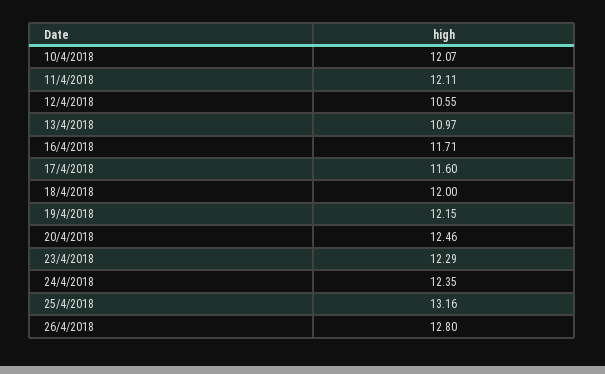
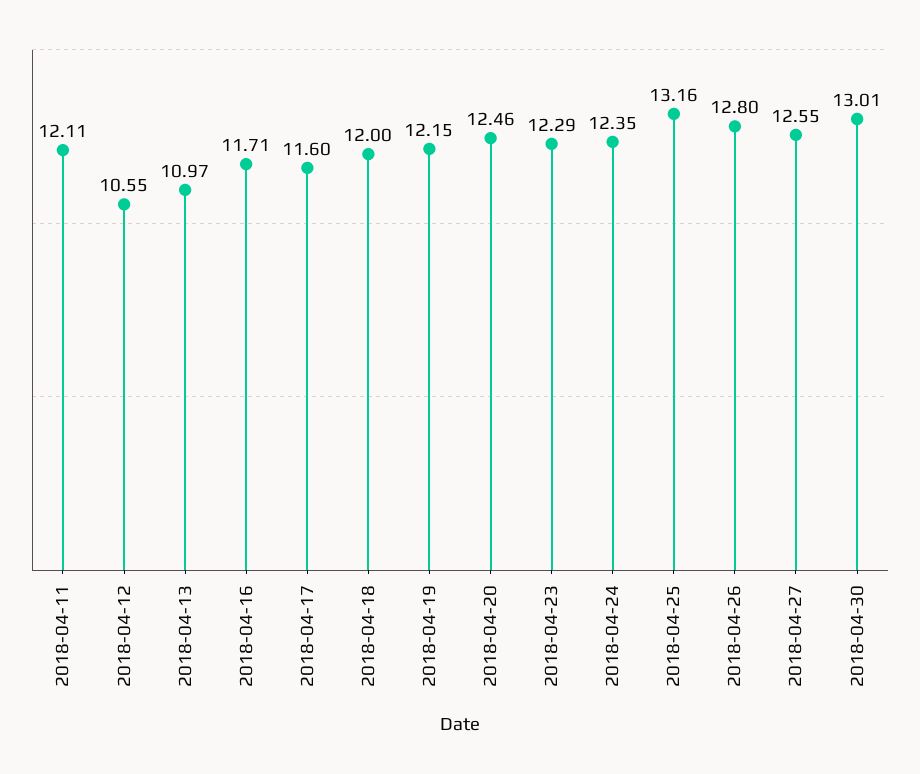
10/4/2018: 12.07 -> none
2018-04-27: none -> 12.55
2018-04-30: none -> 13.01

